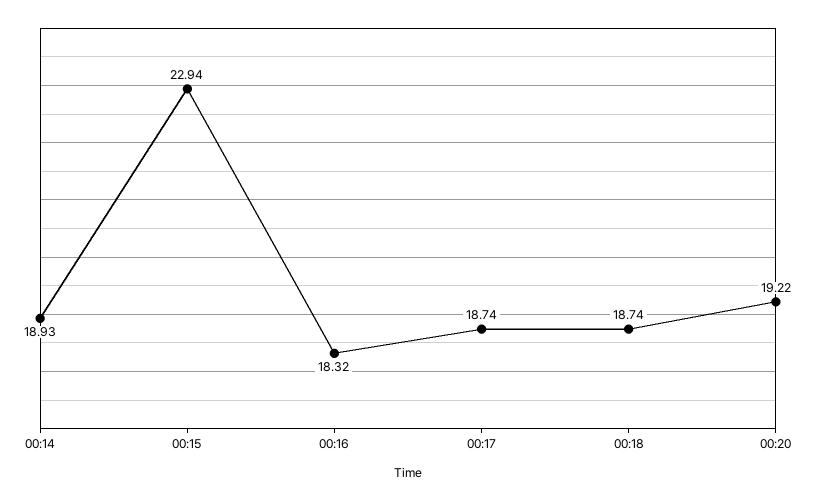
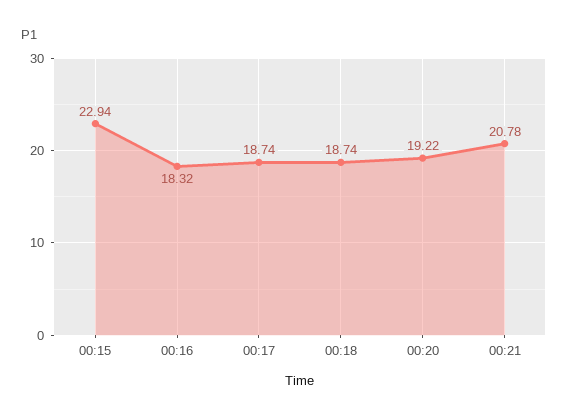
00:14: 18.93 -> none
00:21: none -> 20.78

